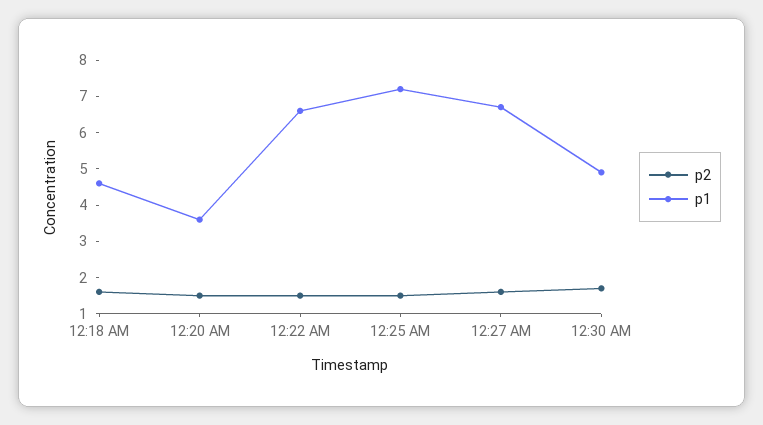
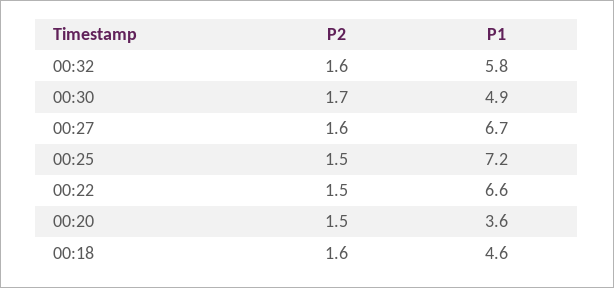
p2, 00:32: none -> 1.6
p1, 00:32: none -> 5.8

